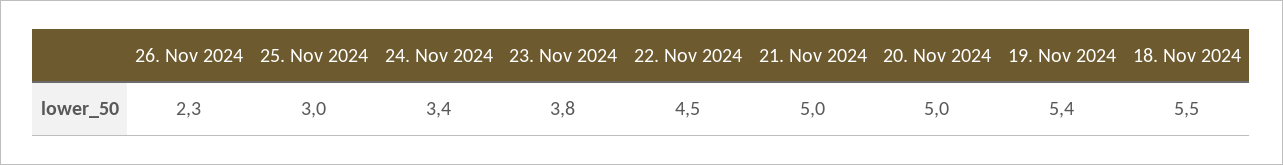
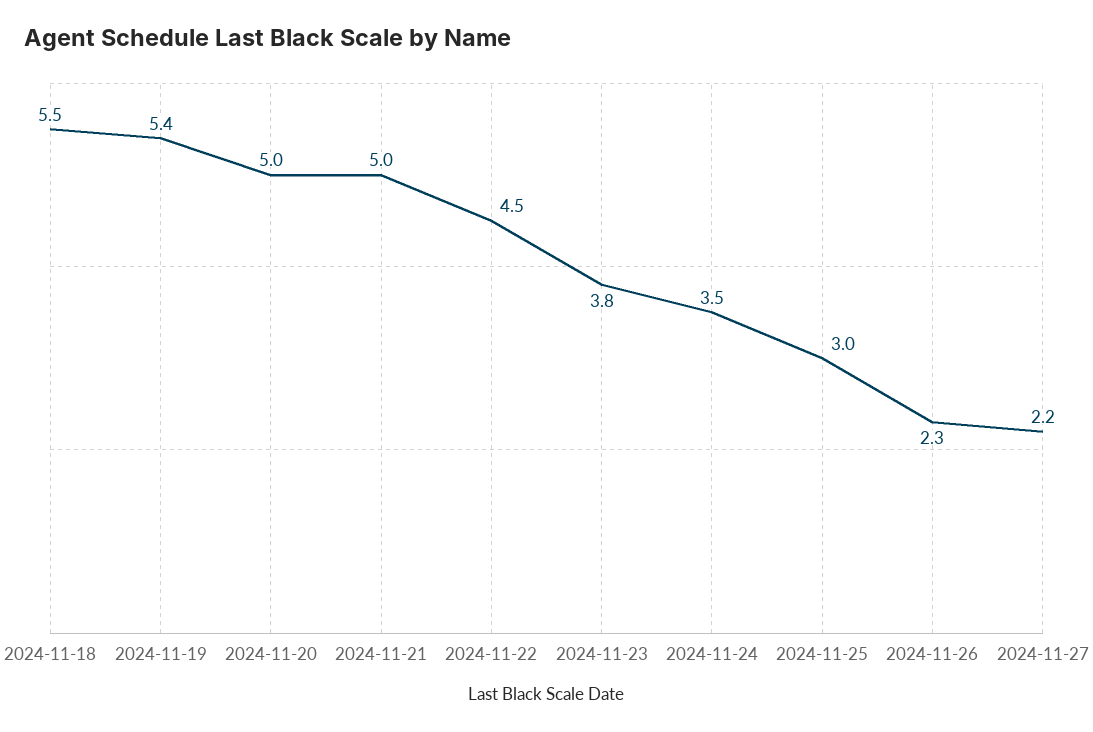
24. Nov 2024: 3.4 -> 3.5
2024-11-27: none -> 2.2

